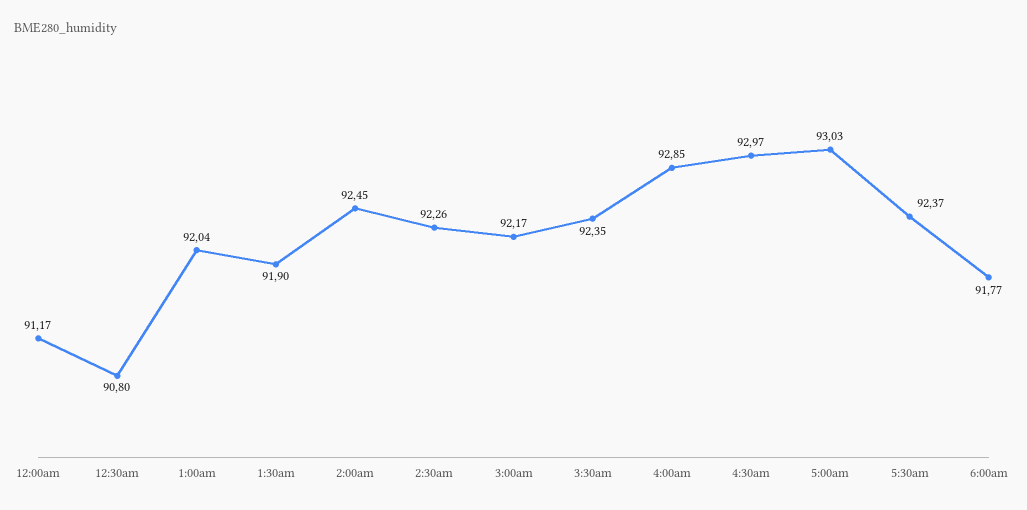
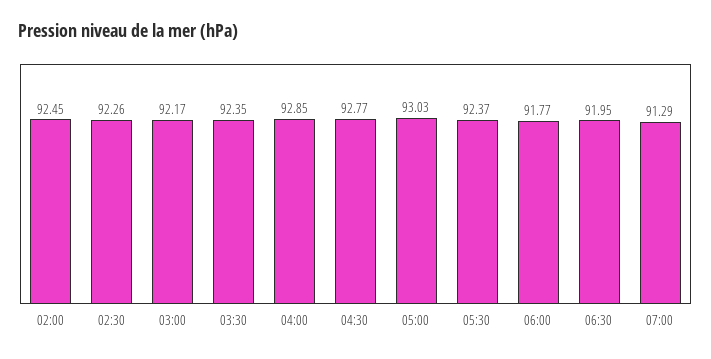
12:00am: 91.17 -> none
12:30am: 90.8 -> none
1:00am: 92.04 -> none
1:30am: 91.9 -> none
4:30am: 92.97 -> 92.77
06:30: none -> 91.95
07:00: none -> 91.29

